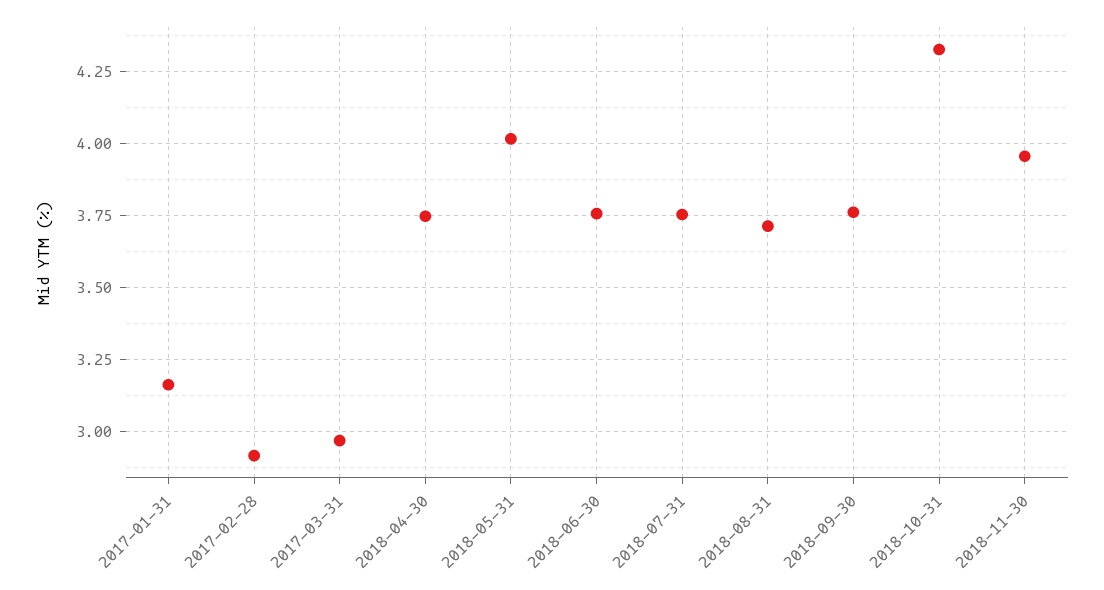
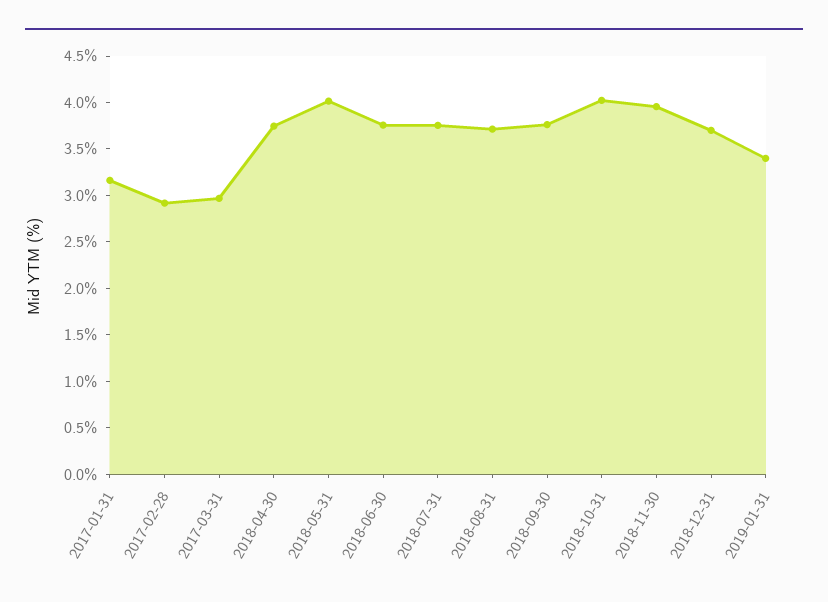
2018-10-31: 4.325 -> 4
2018-12-31: none -> 3.7
2019-01-31: none -> 3.4

